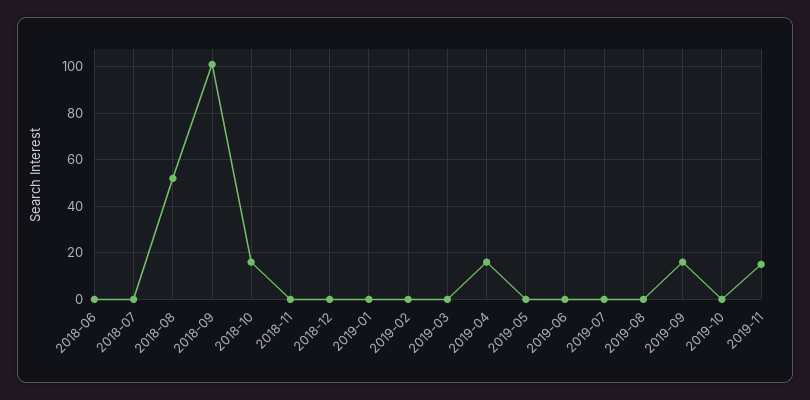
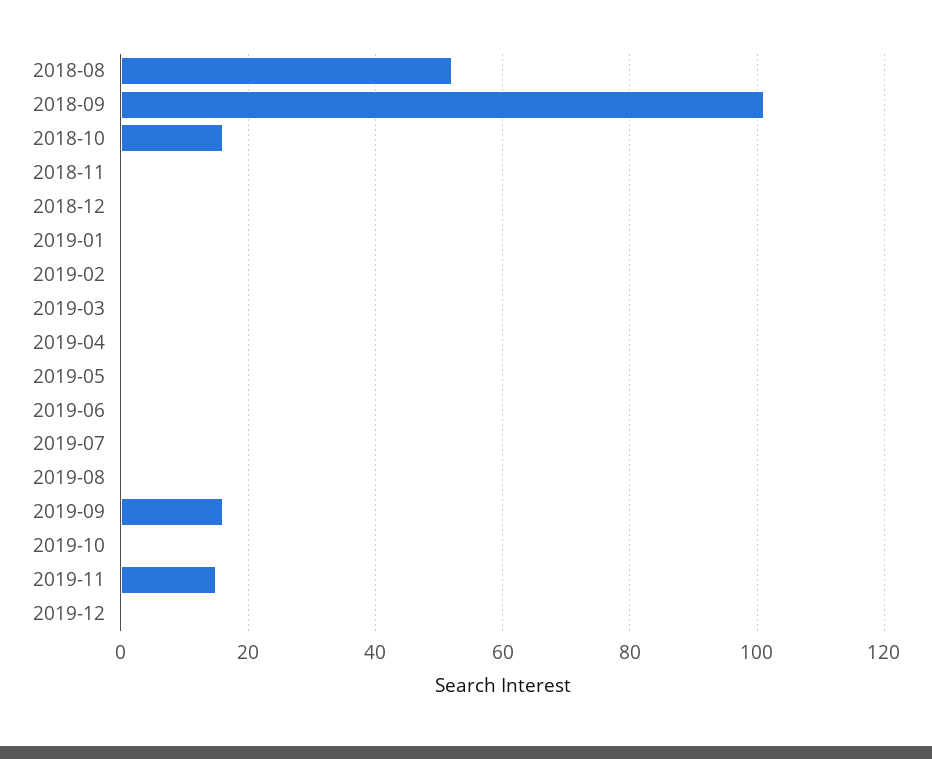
2018-06: 0 -> none
2018-07: 0 -> none
2019-04: 15 -> 0
2019-12: none -> 0

